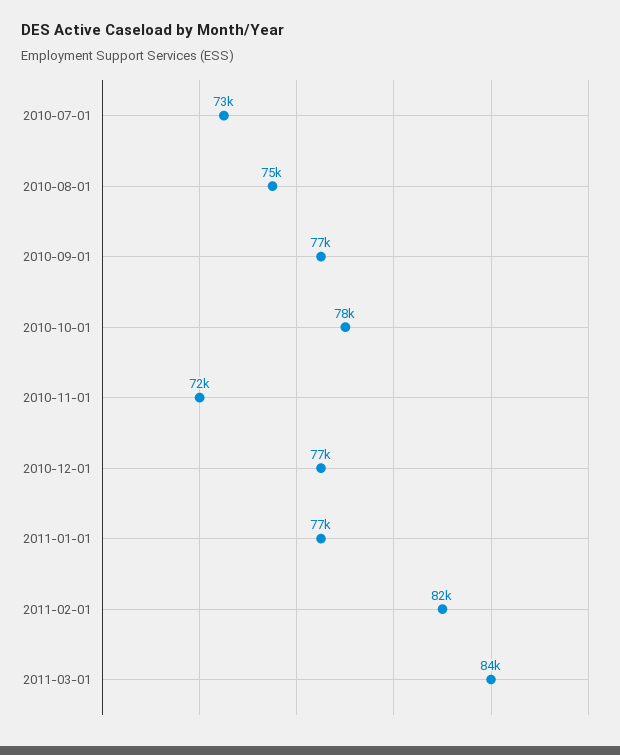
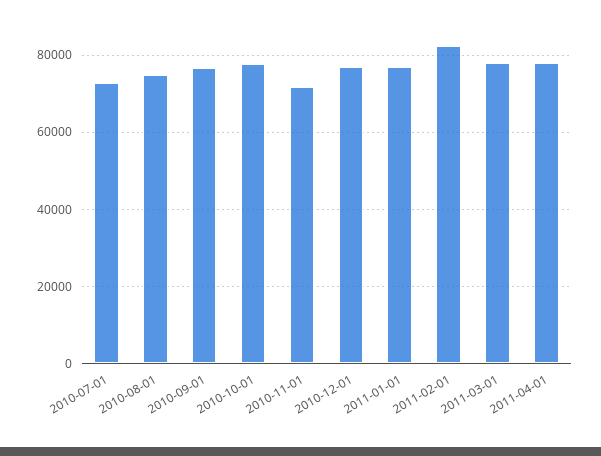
2011-03-01: 84000 -> 78000
2011-04-01: none -> 78000

